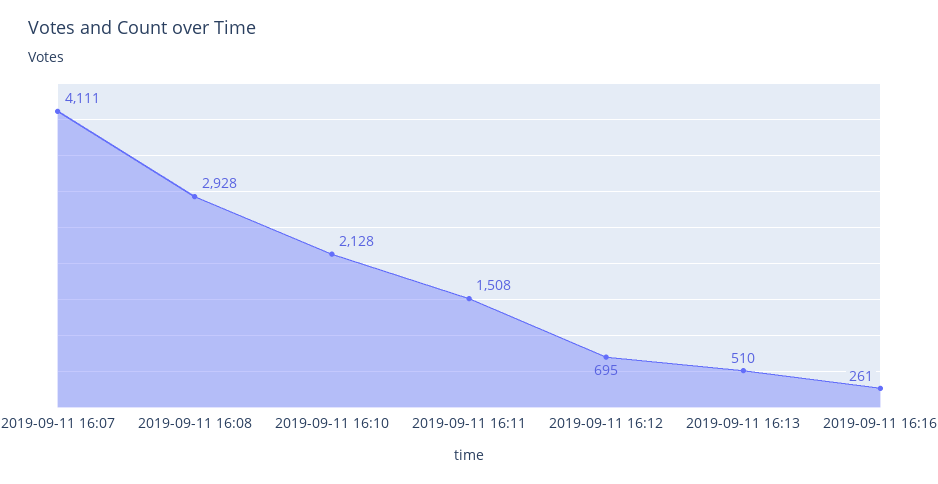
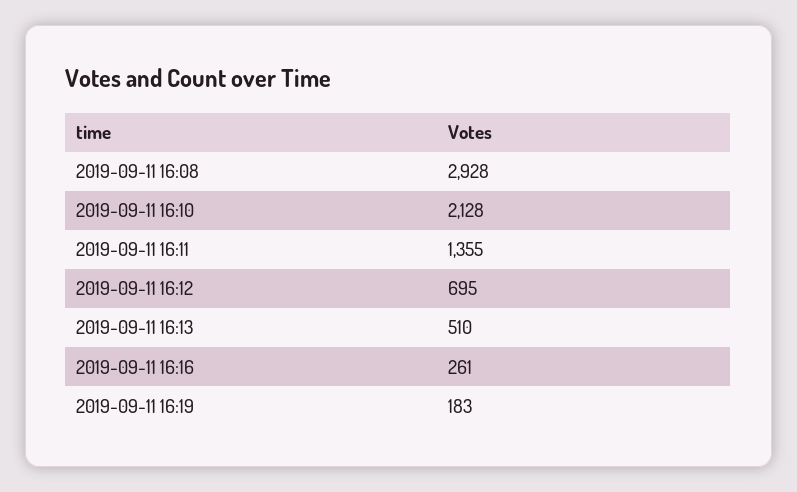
2019-09-11 16:07: 4111 -> none
2019-09-11 16:11: 1508 -> 1355
2019-09-11 16:19: none -> 183

